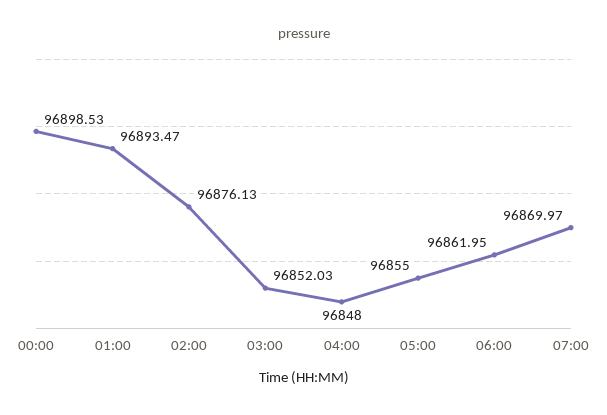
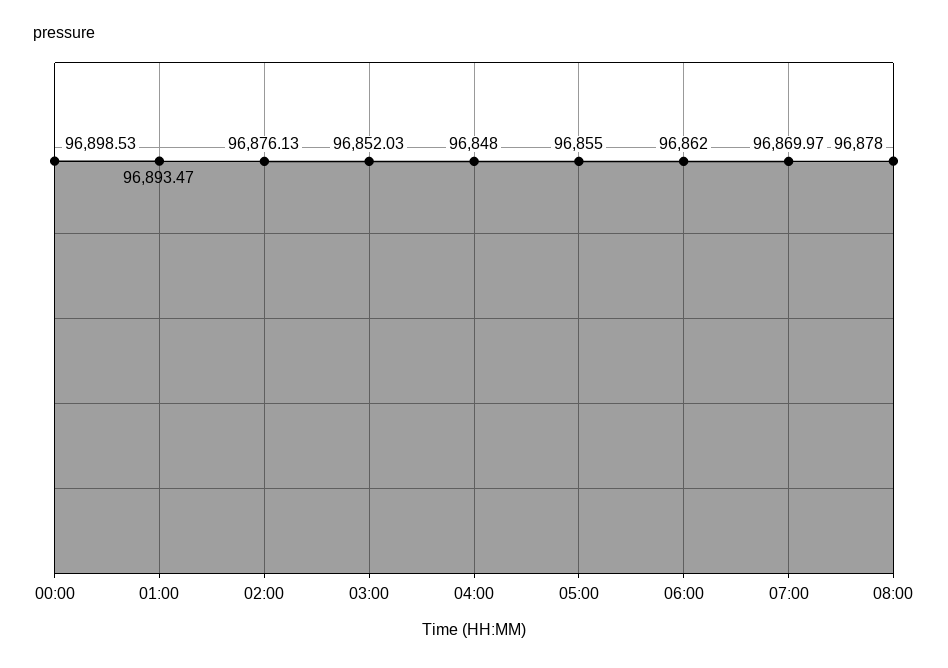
06:00: 96861.95 -> 96862
08:00: none -> 96878

